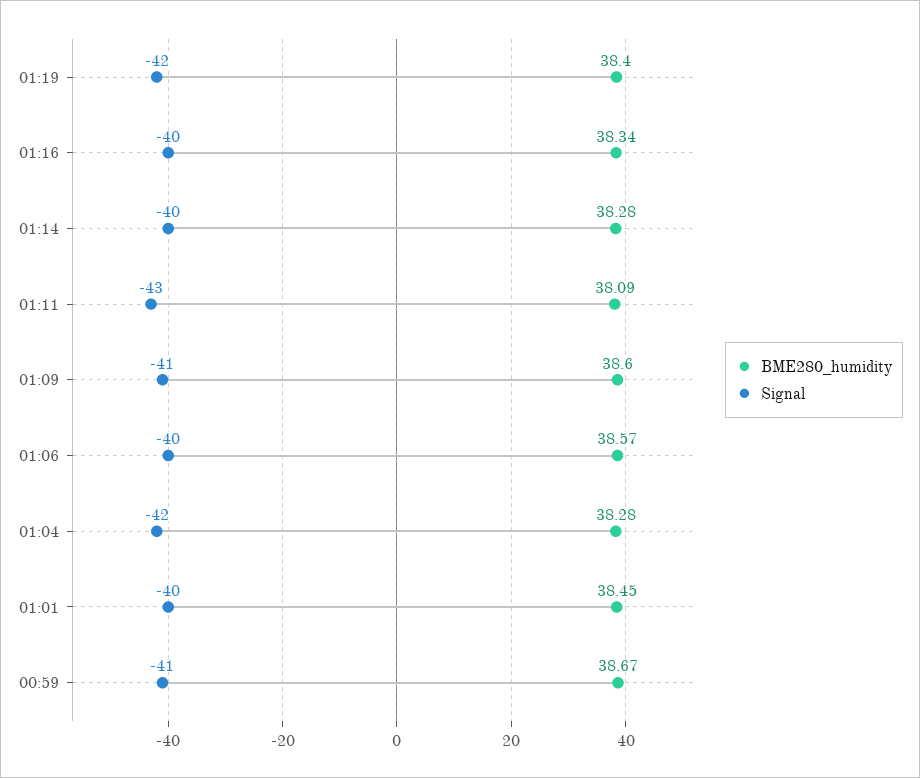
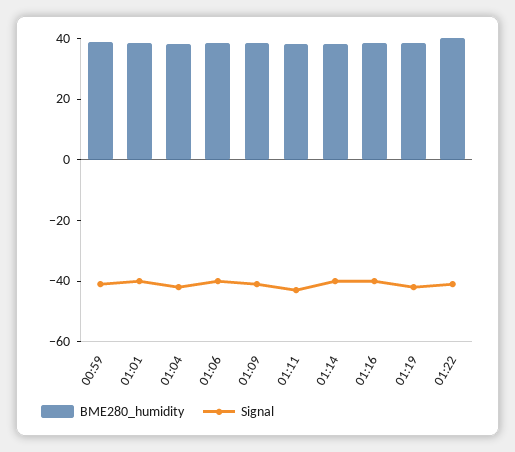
BME280_humidity, 01:22: none -> 40
Signal, 01:22: none -> -40

